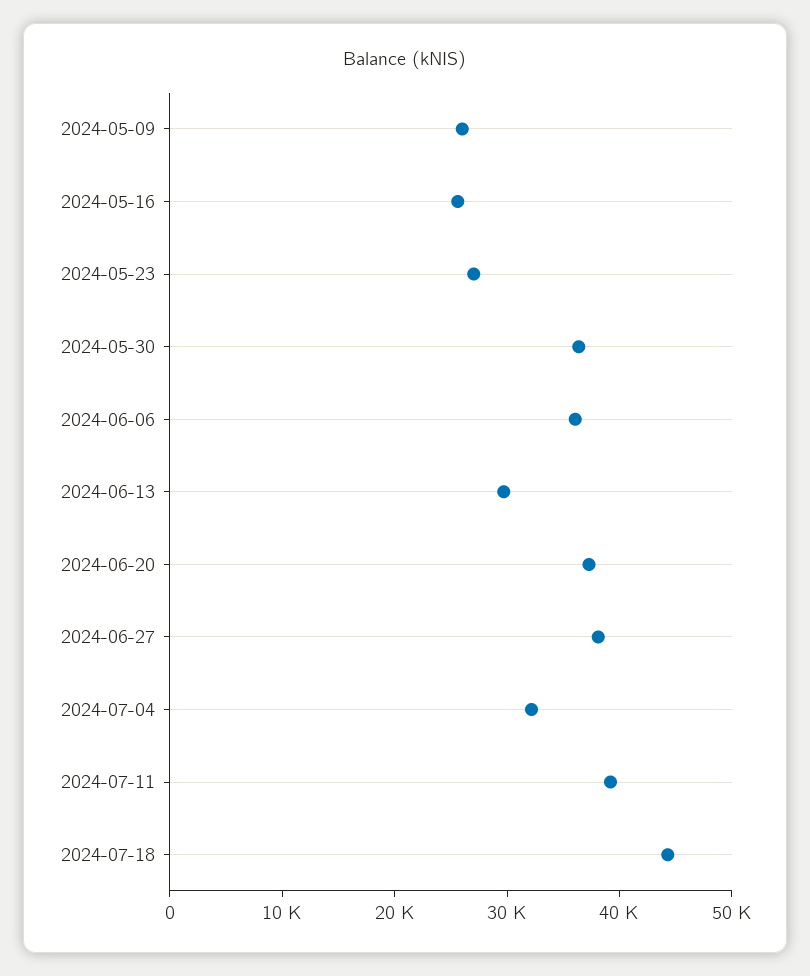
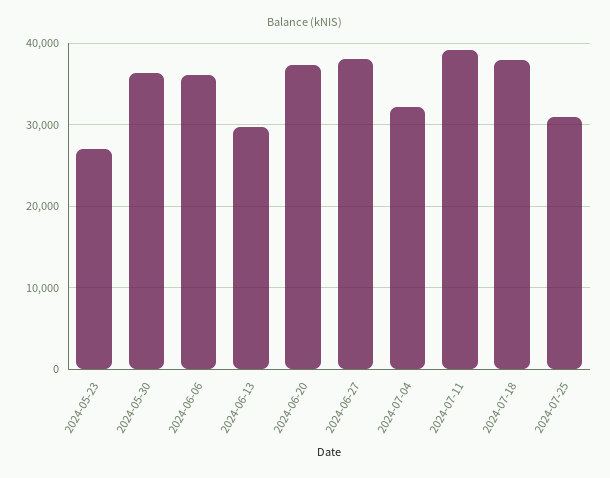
2024-05-09: 26000 -> none
2024-05-16: 26000 -> none
2024-07-18: 44000 -> 38000
2024-07-25: none -> 31000

